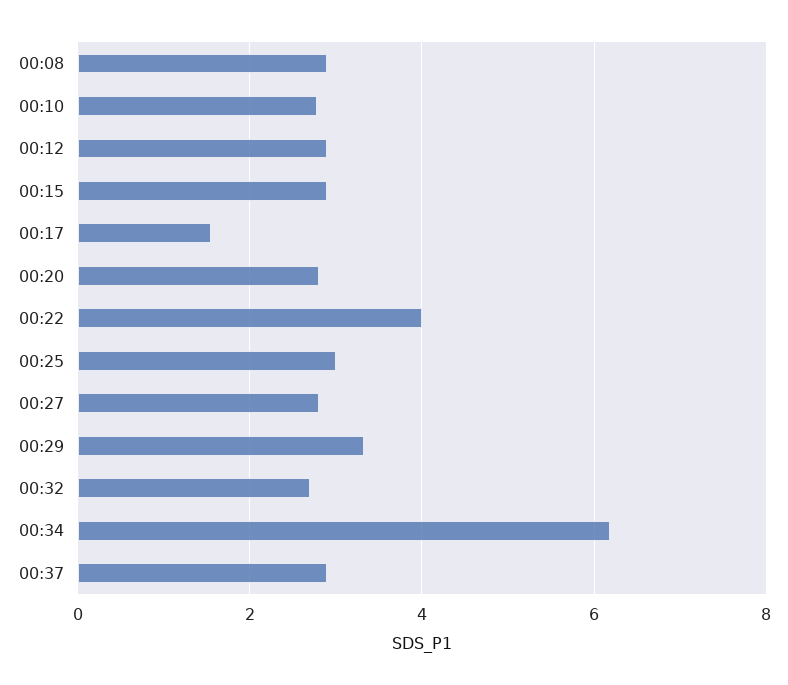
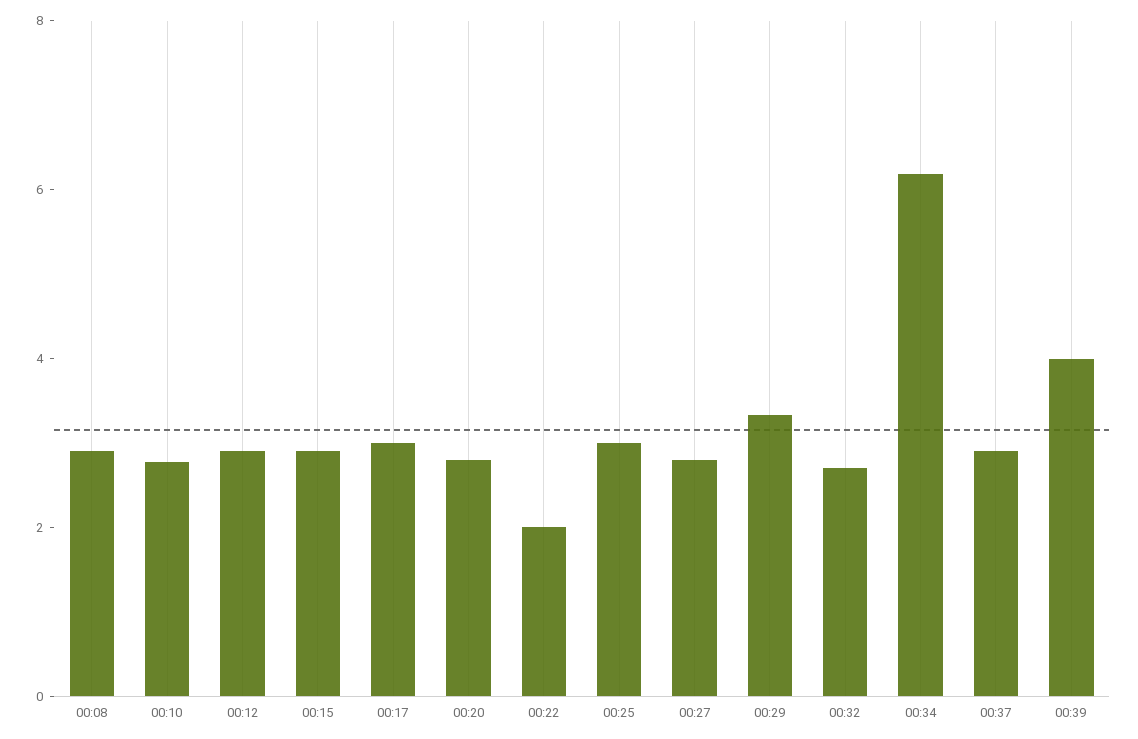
00:17: 1.6 -> 3
00:22: 4 -> 2
00:39: none -> 4

